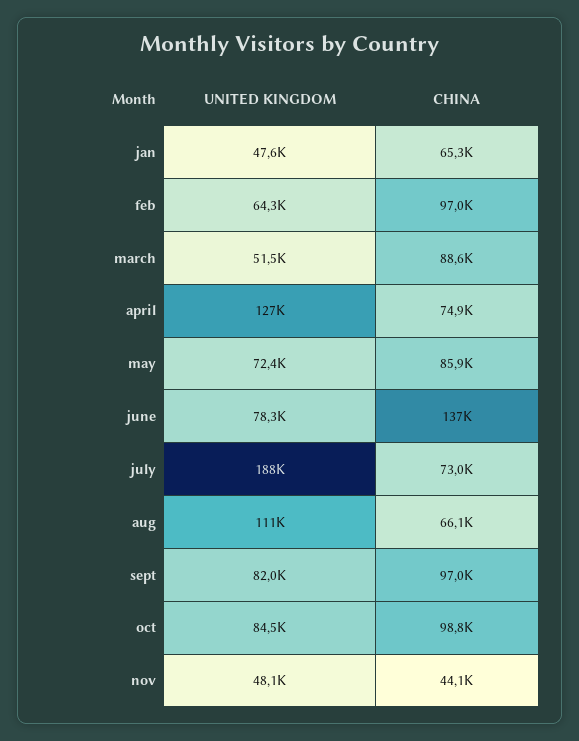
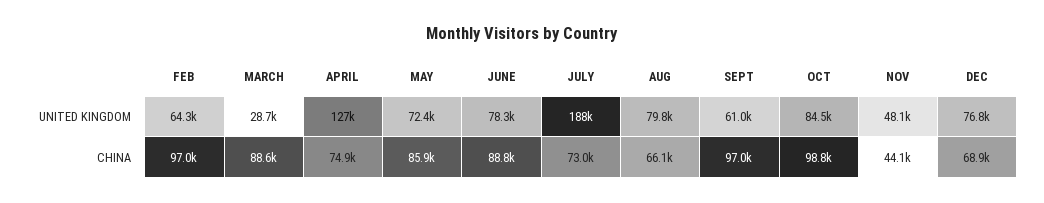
UNITED KINGDOM, jan: 47600 -> none
CHINA, jan: 65300 -> none
UNITED KINGDOM, march: 51500 -> 28700
CHINA, june: 137000 -> 88800
UNITED KINGDOM, aug: 111000 -> 79800
UNITED KINGDOM, sept: 82000 -> 61000
UNITED KINGDOM, DEC: none -> 76800
CHINA, DEC: none -> 68900

